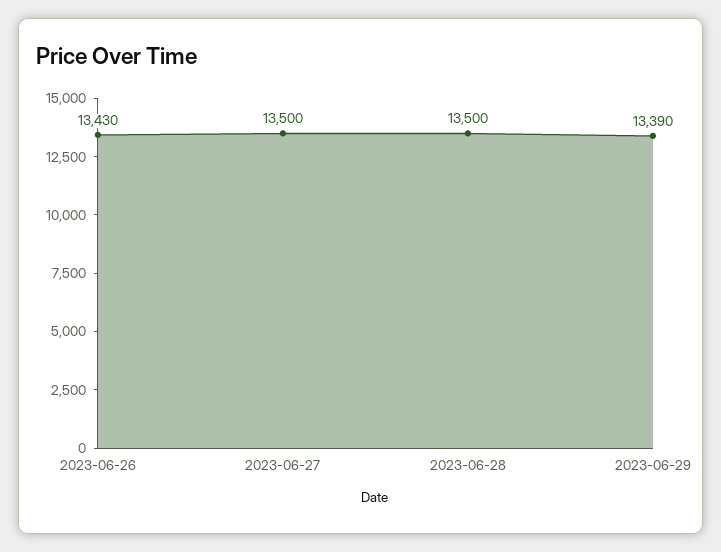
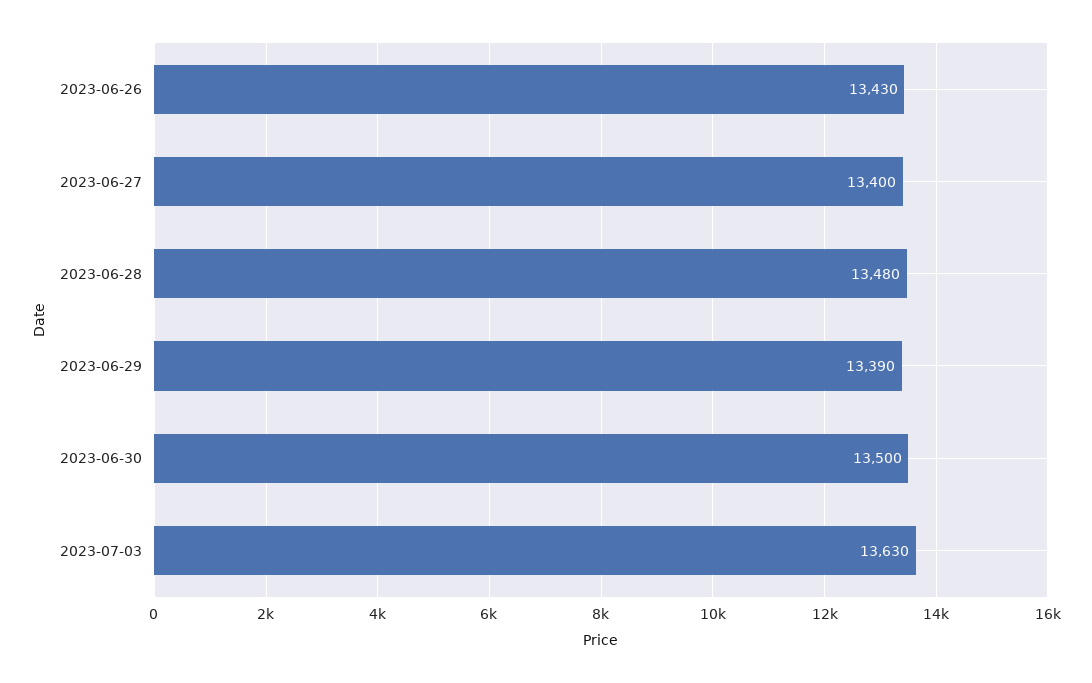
2023-06-27: 13500 -> 13400
2023-06-28: 13500 -> 13480
2023-06-30: none -> 13500
2023-07-03: none -> 13630

